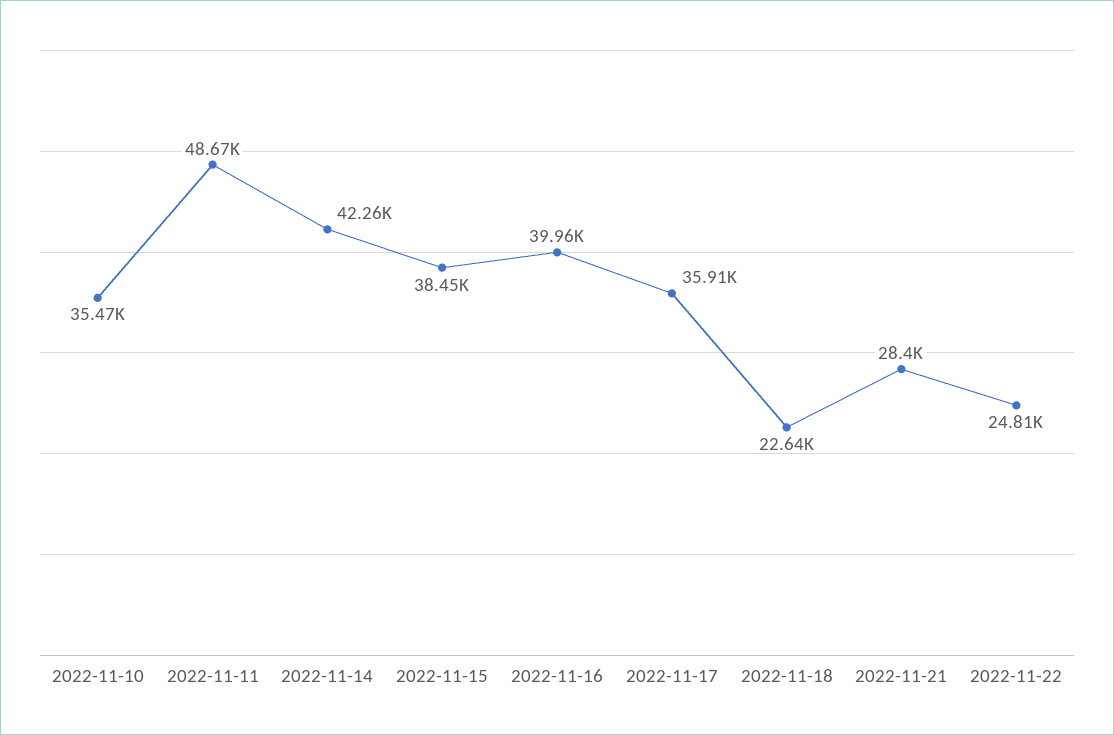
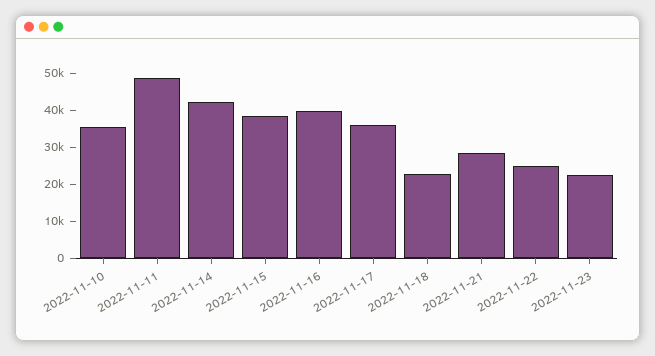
2022-11-23: none -> 22500

